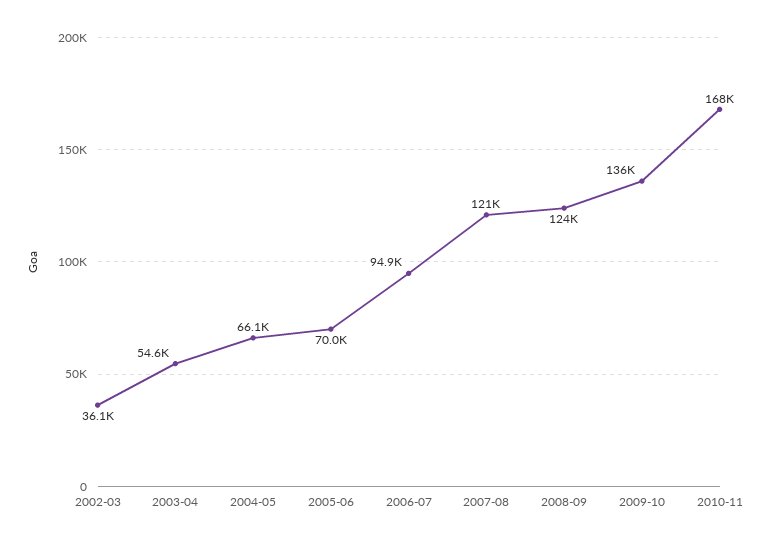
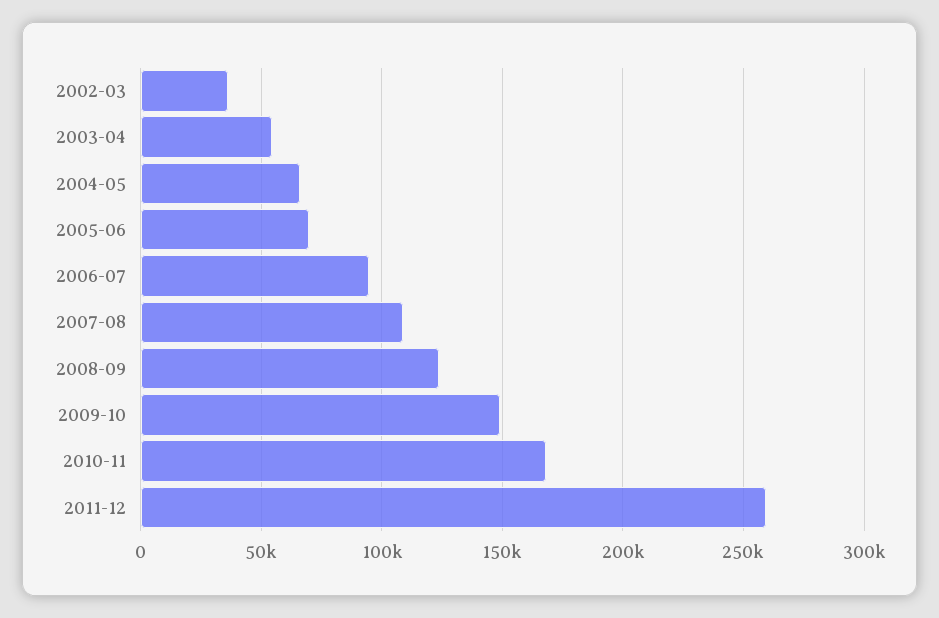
2007-08: 121000 -> 110000
2009-10: 136000 -> 150000
2011-12: none -> 260000

